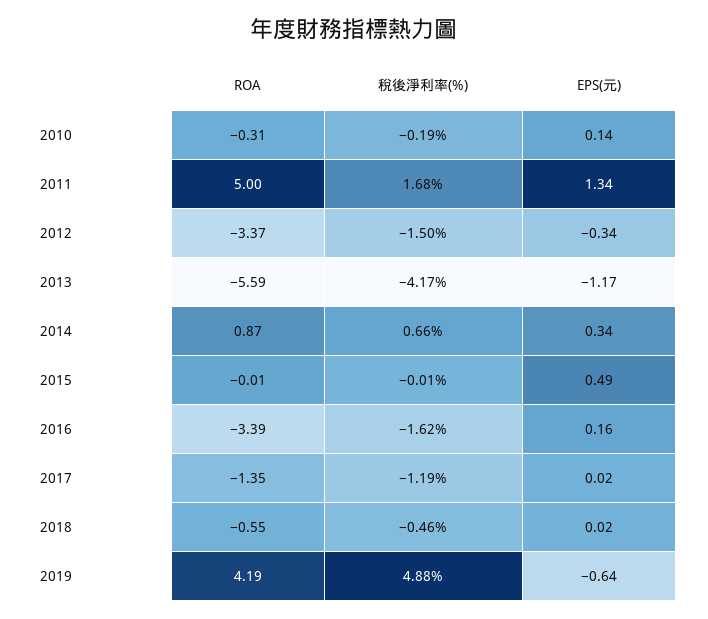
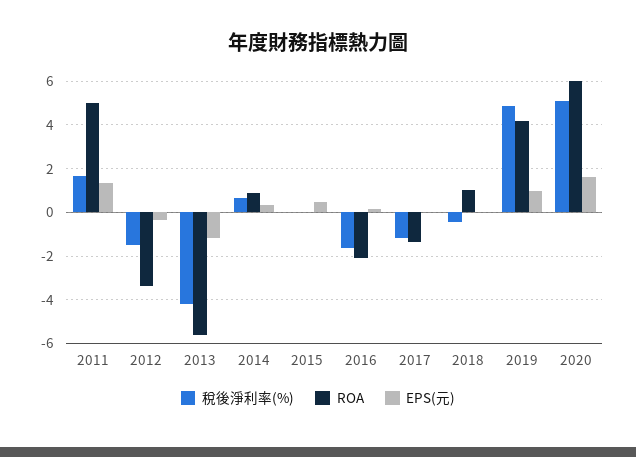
ROA, 2010: -0.31 -> none
稅後淨利率(%), 2010: -0.19 -> none
EPS(元), 2010: 0.14 -> none
ROA, 2016: -3.39 -> -2
ROA, 2018: -0.55 -> 1
EPS(元), 2019: -0.64 -> 1
稅後淨利率(%), 2020: none -> 5
ROA, 2020: none -> 6
EPS(元), 2020: none -> 1.5

